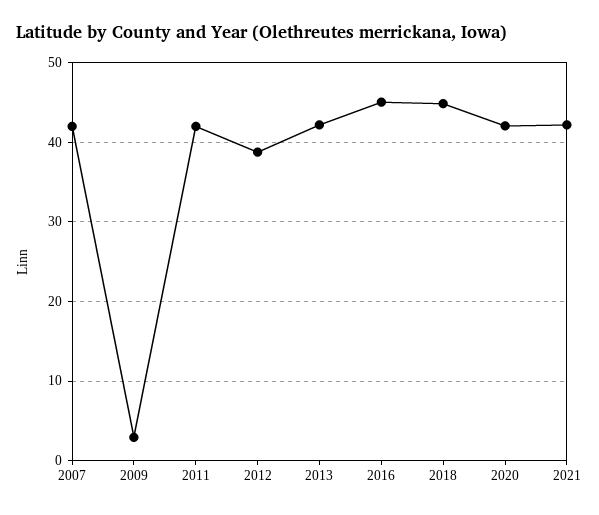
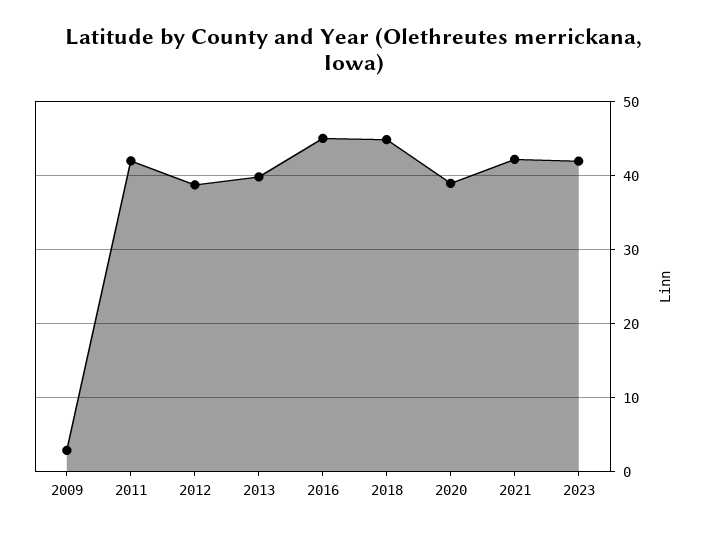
2007: 42 -> none
2013: 42 -> 40
2020: 42 -> 39
2023: none -> 42

